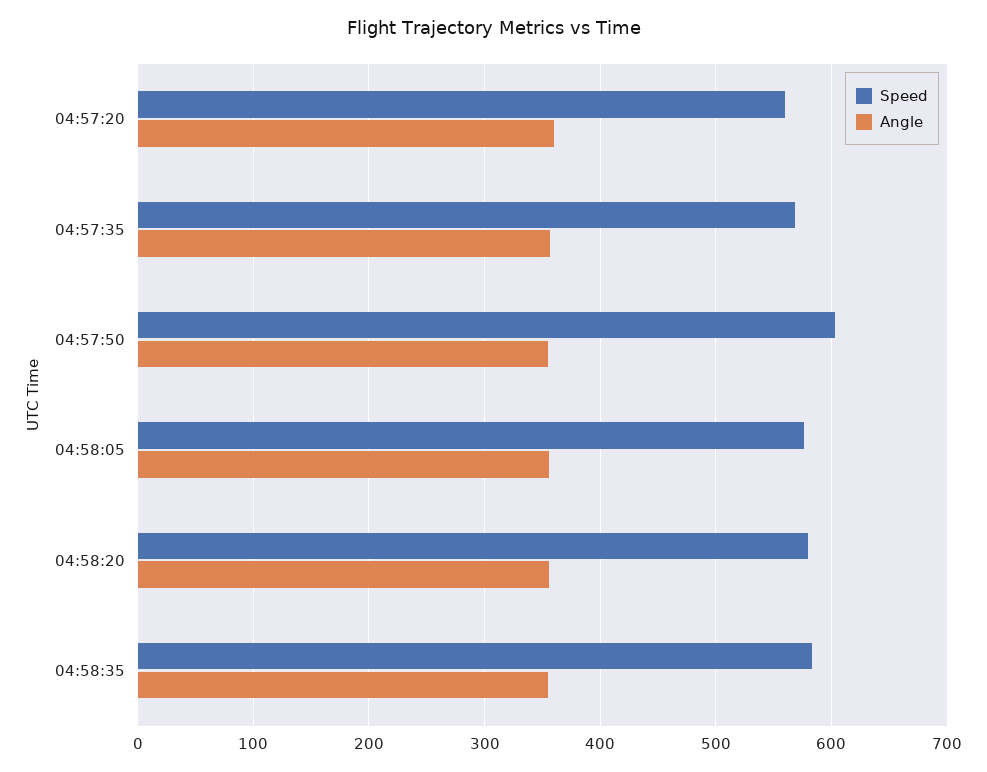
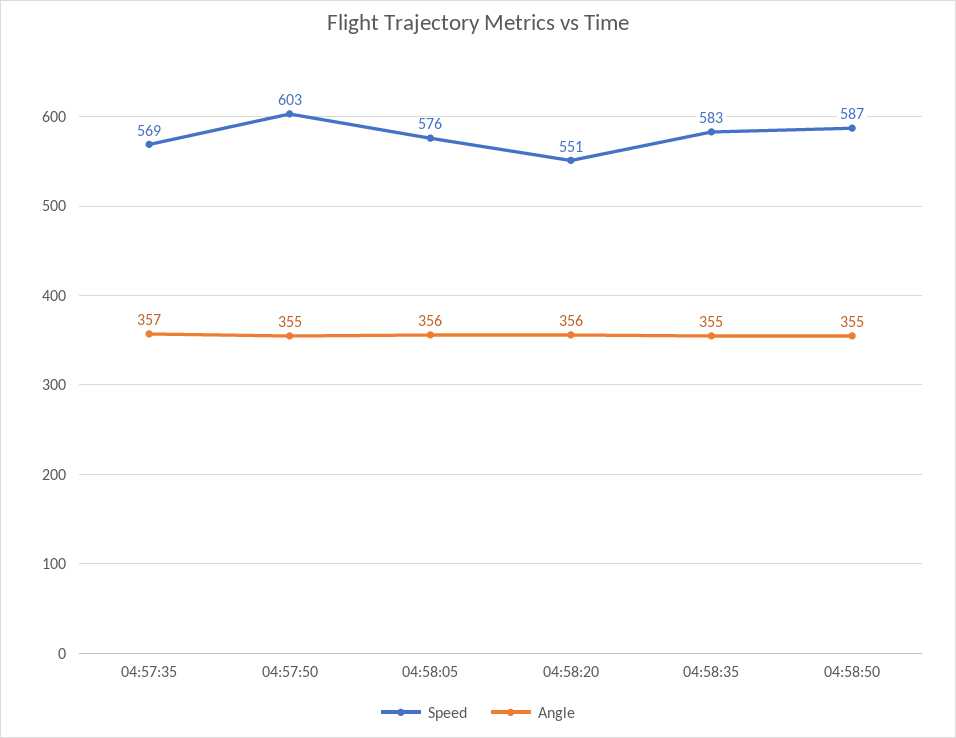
Speed, 04:57:20: 560 -> none
Angle, 04:57:20: 360 -> none
Speed, 04:58:20: 580 -> 551
Speed, 04:58:50: none -> 587
Angle, 04:58:50: none -> 355

